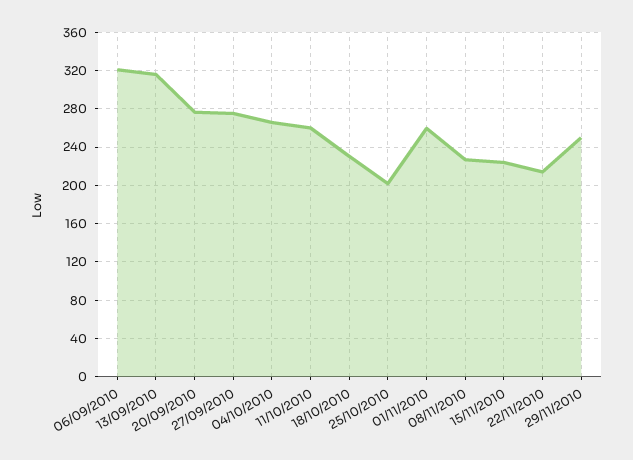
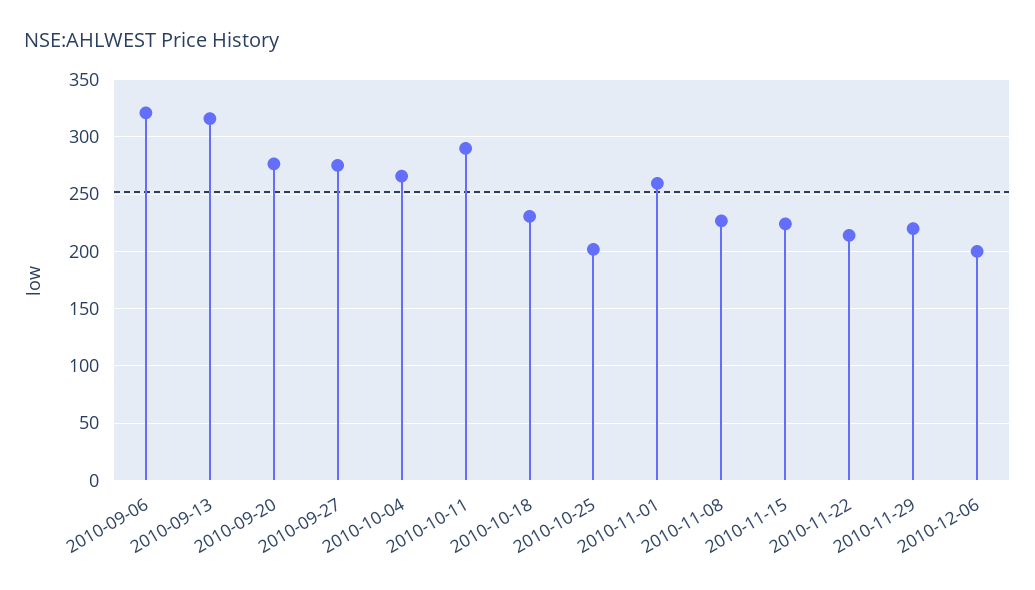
11/10/2010: 260 -> 290
29/11/2010: 250 -> 220
2010-12-06: none -> 200

